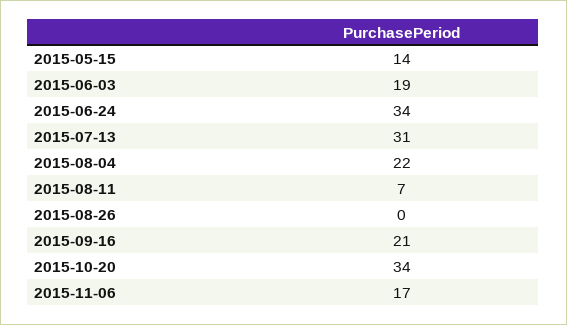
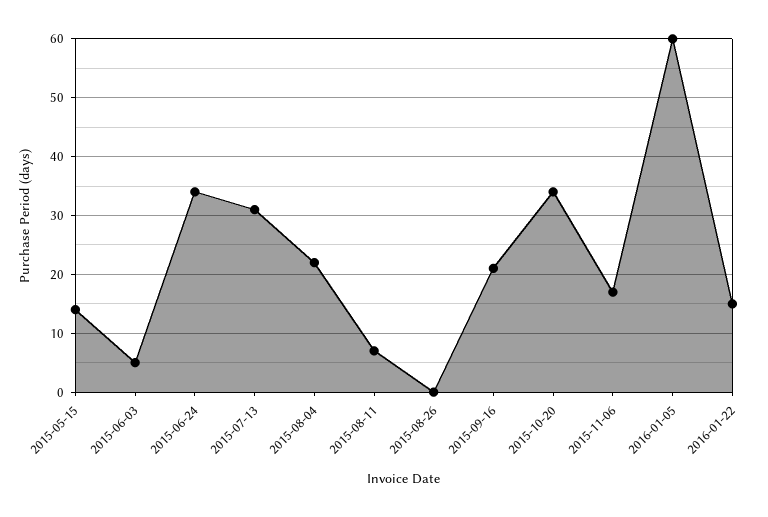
2015-06-03: 19 -> 5
2016-01-05: none -> 60
2016-01-22: none -> 15

